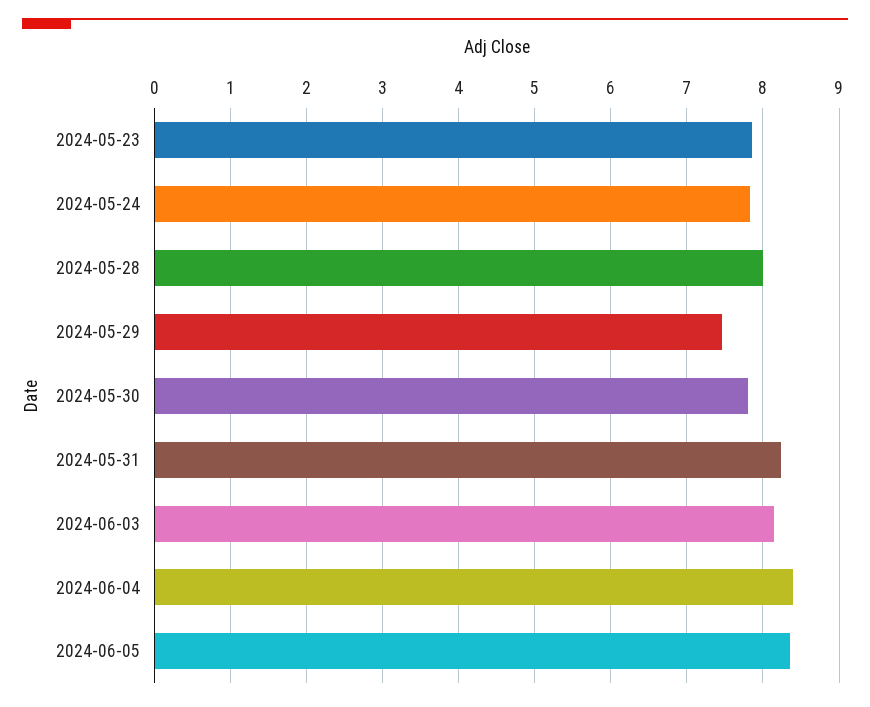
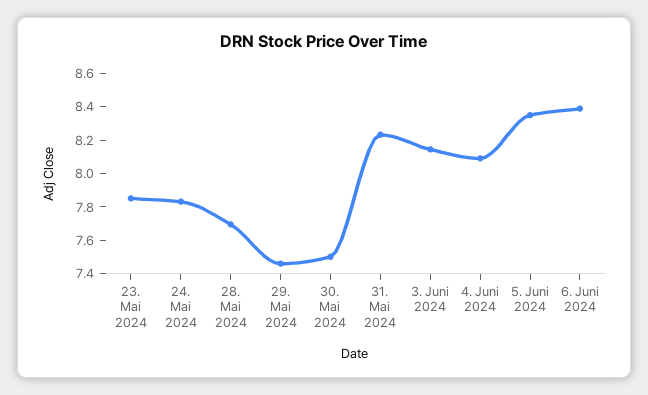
2024-05-28: 8 -> 7.7
2024-05-30: 7.8 -> 7.5
2024-06-04: 8.4 -> 8.1
6. Juni 2024: none -> 8.4

